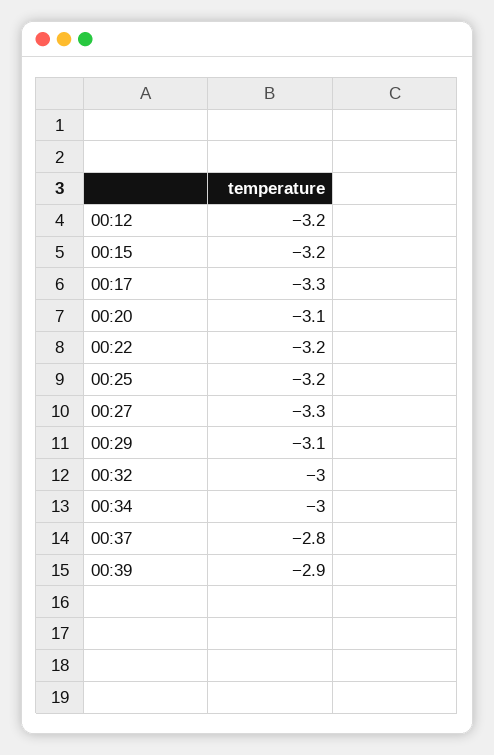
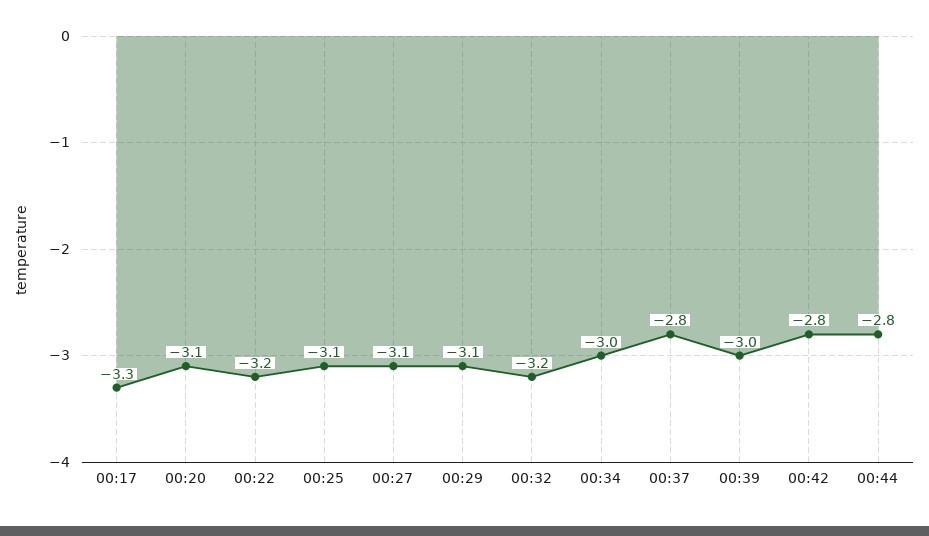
00:12: -3.2 -> none
00:15: -3.2 -> none
00:25: -3.2 -> -3.1
00:27: -3.3 -> -3.1
00:32: -3 -> -3.2
00:39: -2.9 -> -3
00:42: none -> -2.8
00:44: none -> -2.8

